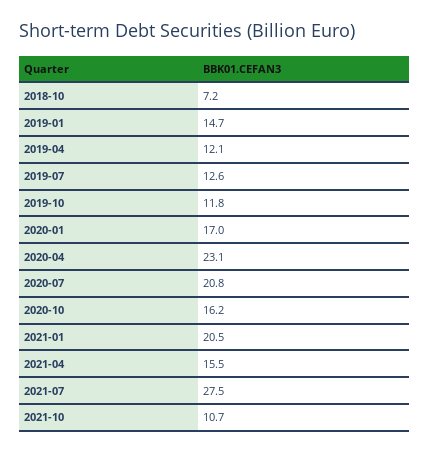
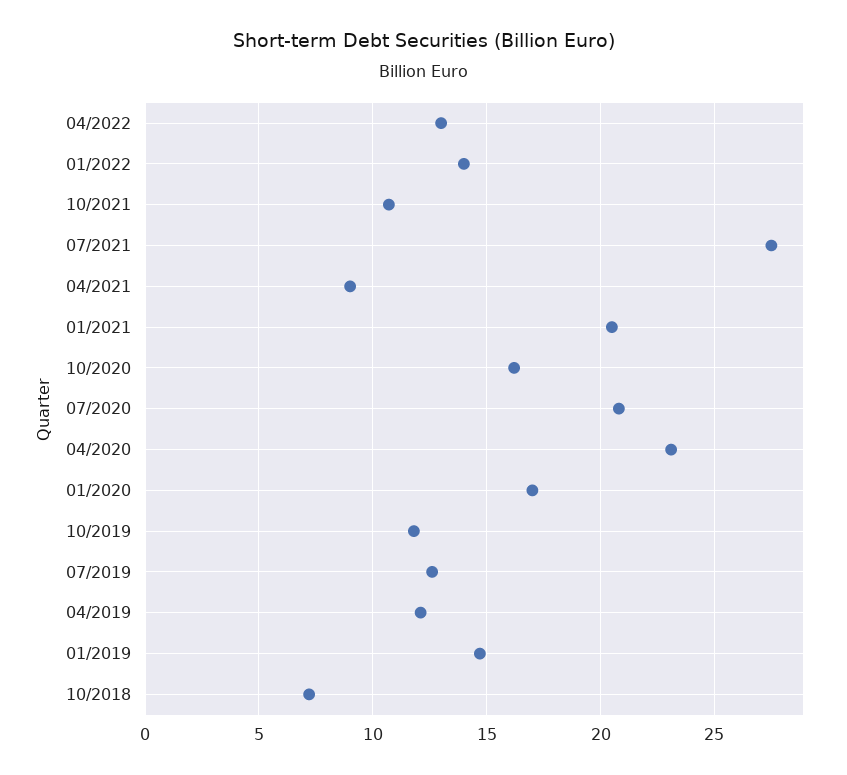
2021-04: 15.5 -> 9
04/2022: none -> 13
01/2022: none -> 14

